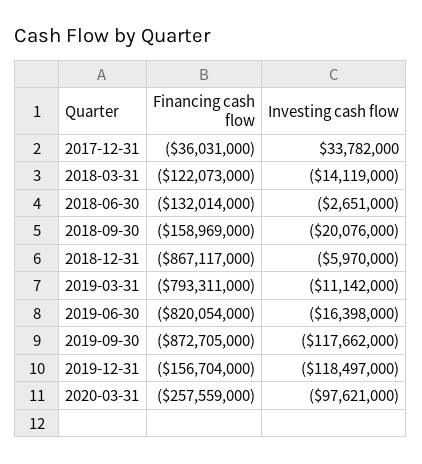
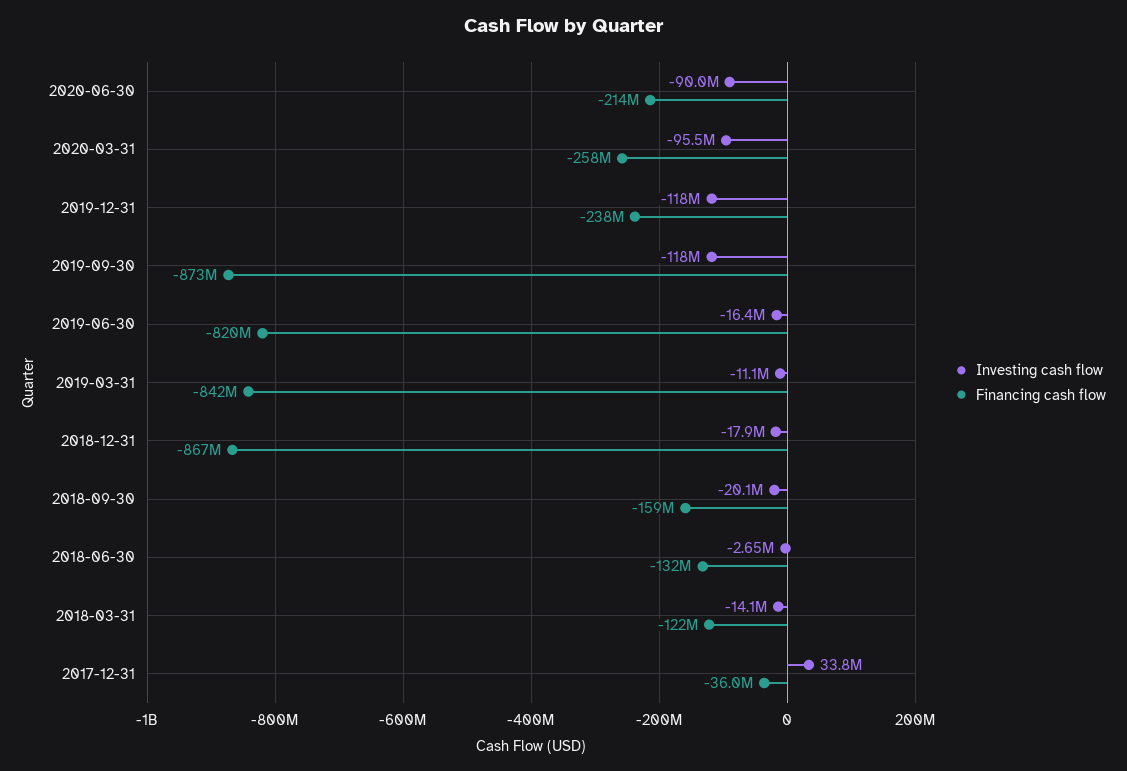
Investing cash flow, 2018-12-31: -5970000 -> -17900000
Financing cash flow, 2019-03-31: -793311000 -> -842000000
Financing cash flow, 2019-12-31: -156704000 -> -238000000
Investing cash flow, 2020-03-31: -97621000 -> -95500000
Investing cash flow, 2020-06-30: none -> -90000000
Financing cash flow, 2020-06-30: none -> -214000000

